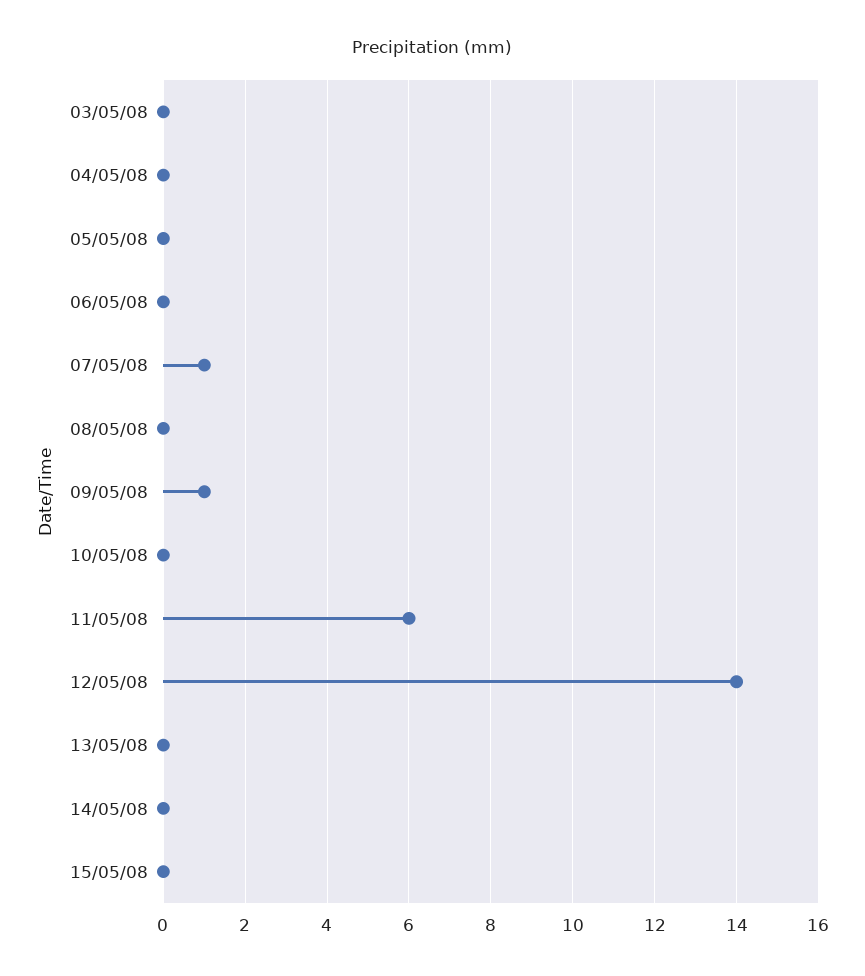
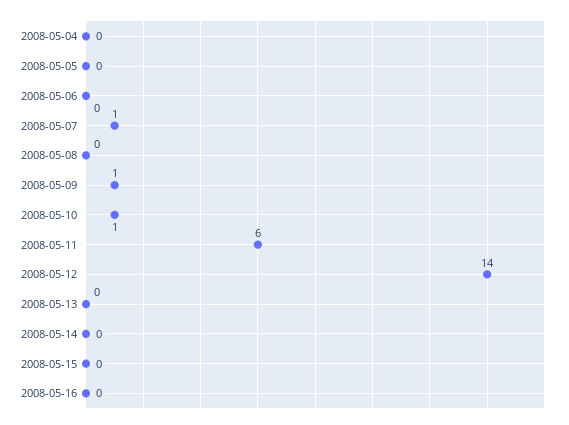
03/05/08: 0 -> none
10/05/08: 0 -> 1
2008-05-16: none -> 0

